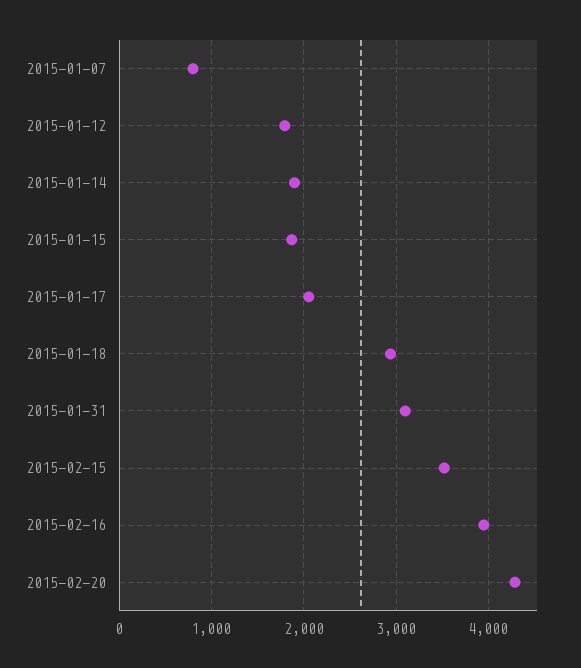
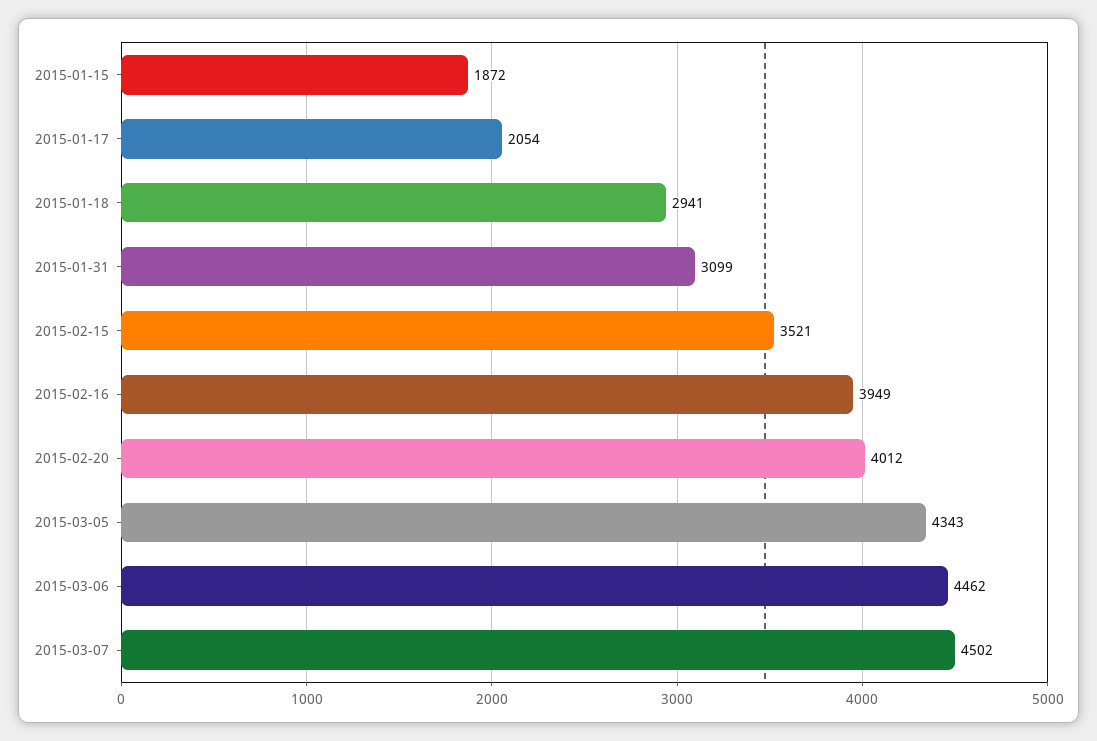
2015-01-07: 800 -> none
2015-01-12: 1800 -> none
2015-01-14: 1900 -> none
2015-02-20: 4300 -> 4012
2015-03-05: none -> 4343
2015-03-06: none -> 4462
2015-03-07: none -> 4502

